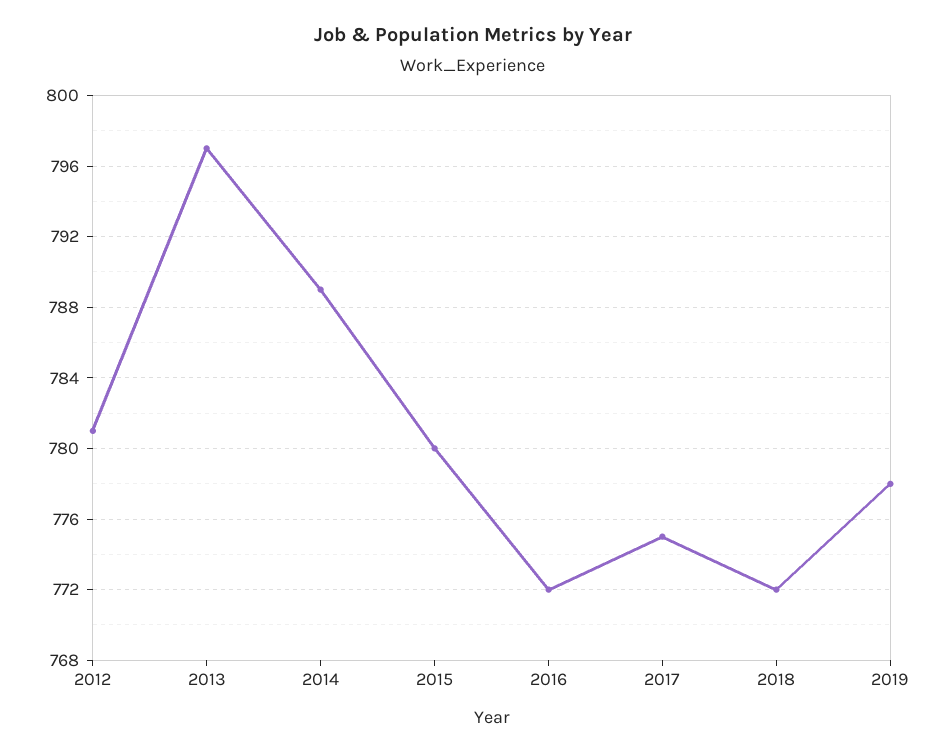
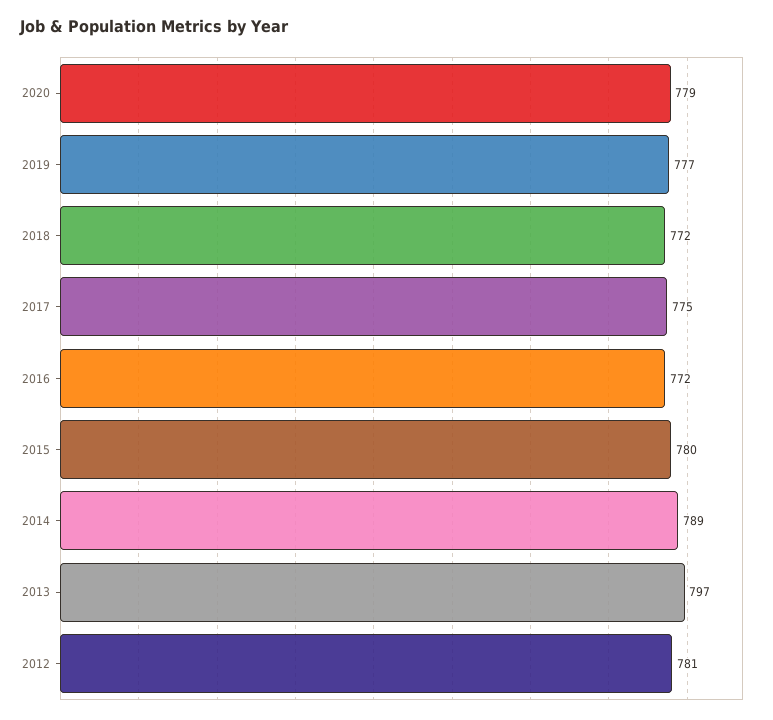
2019: 778 -> 777
2020: none -> 779

